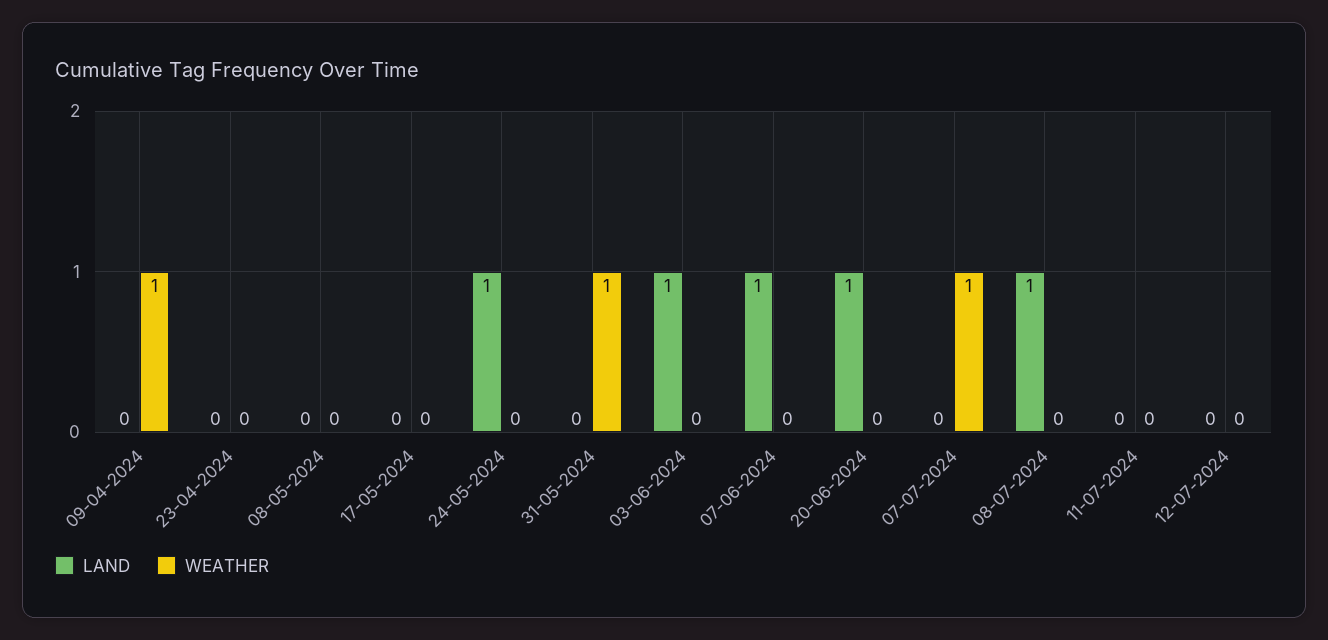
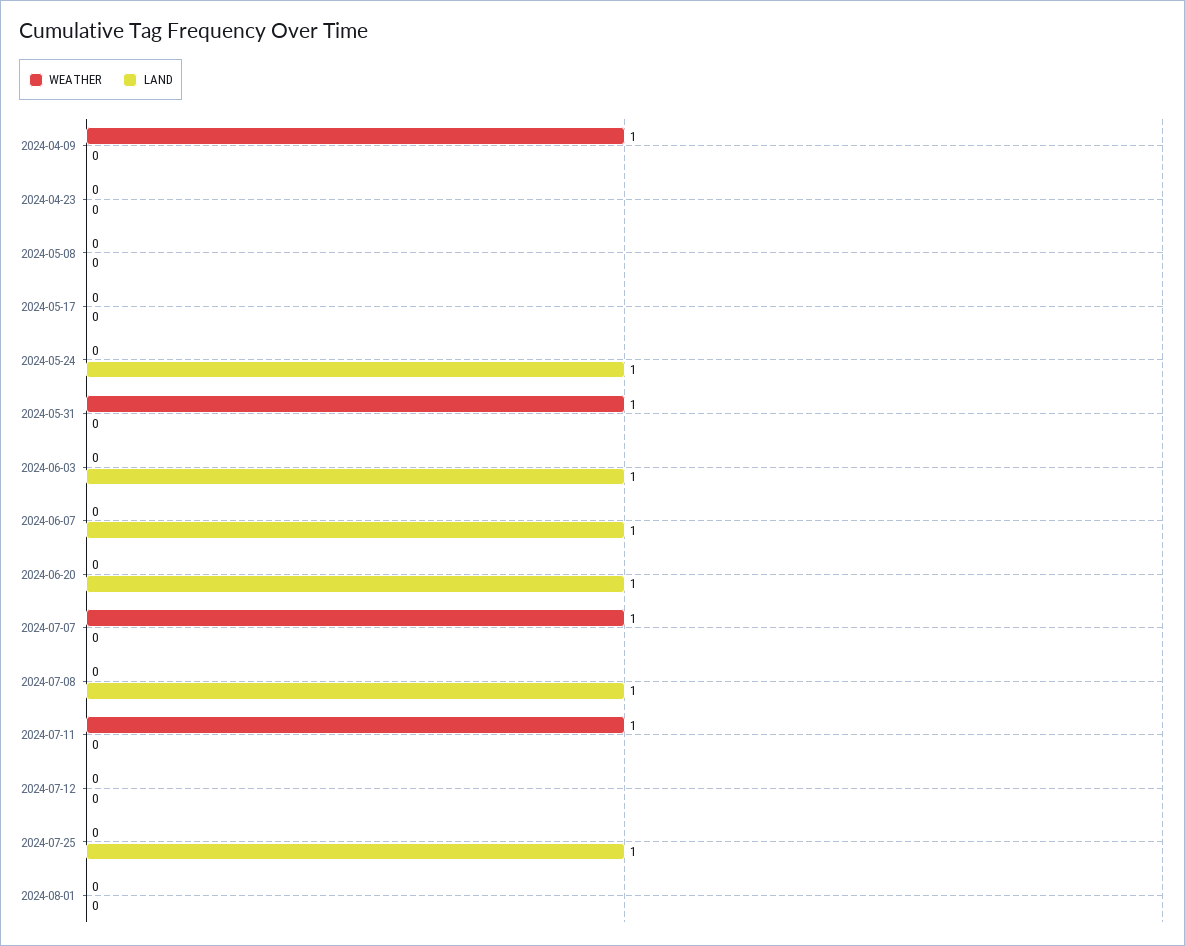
WEATHER, 11-07-2024: 0 -> 1
WEATHER, 2024-07-25: none -> 0
LAND, 2024-07-25: none -> 1
WEATHER, 2024-08-01: none -> 0
LAND, 2024-08-01: none -> 0

